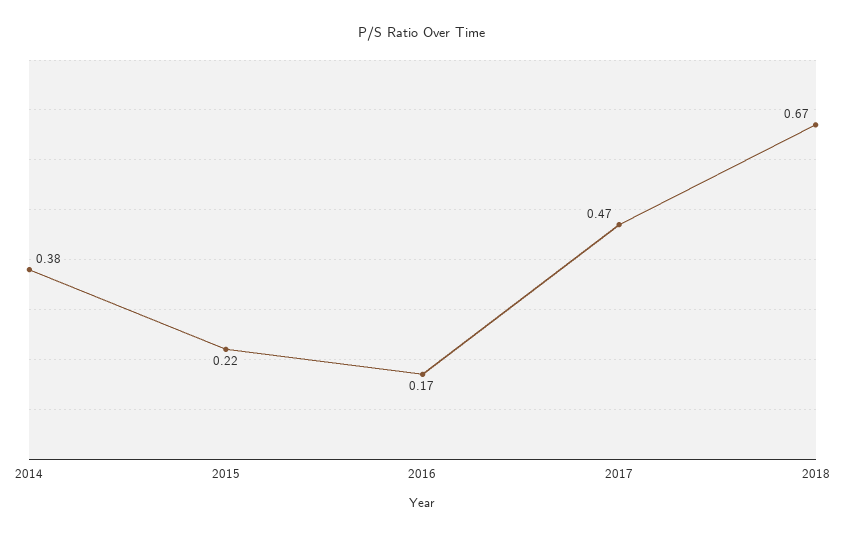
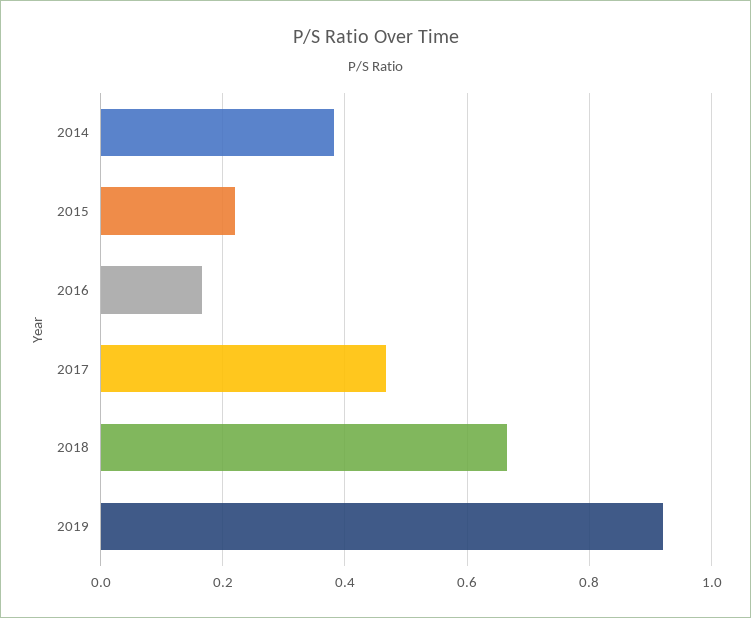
2019: none -> 0.92

